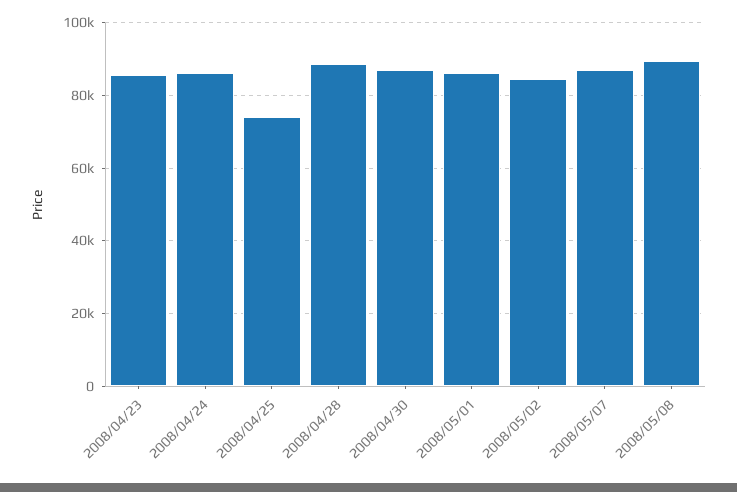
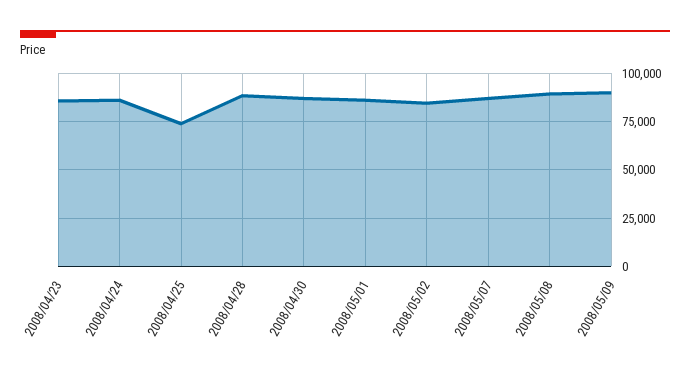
2008/05/09: none -> 90000

